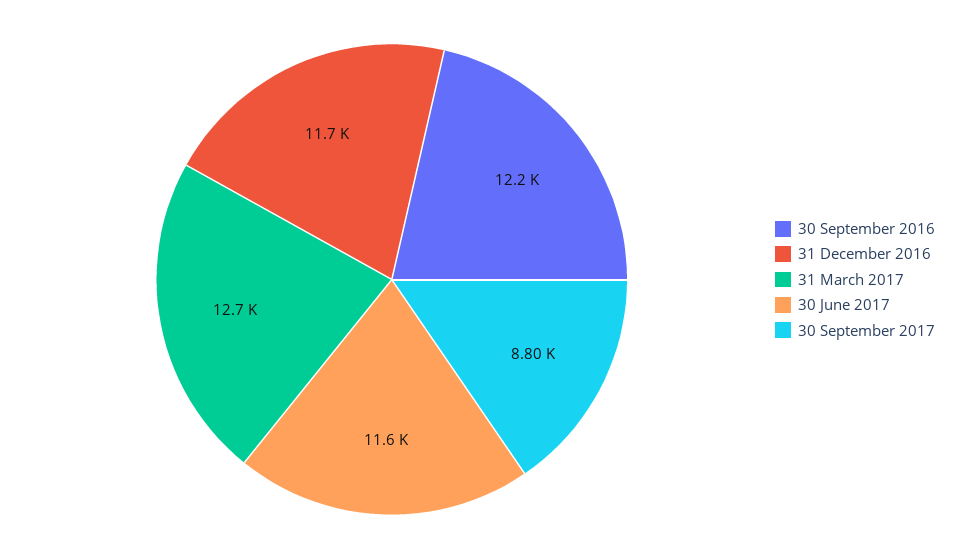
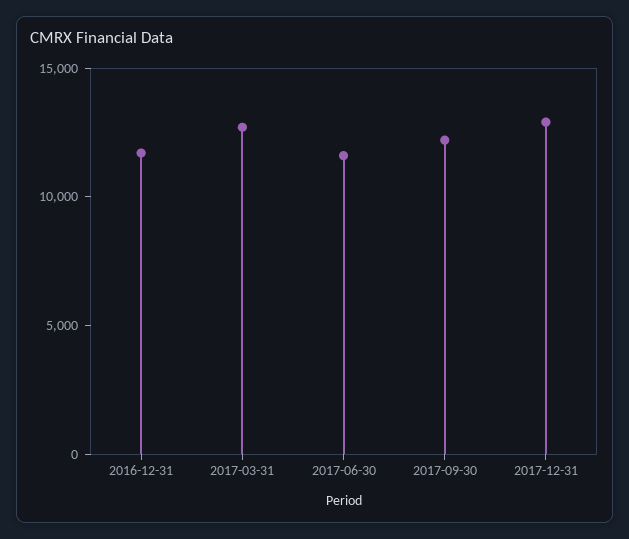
30 September 2016: 12200 -> none
30 September 2017: 8800 -> 12000
2017-12-31: none -> 13000

